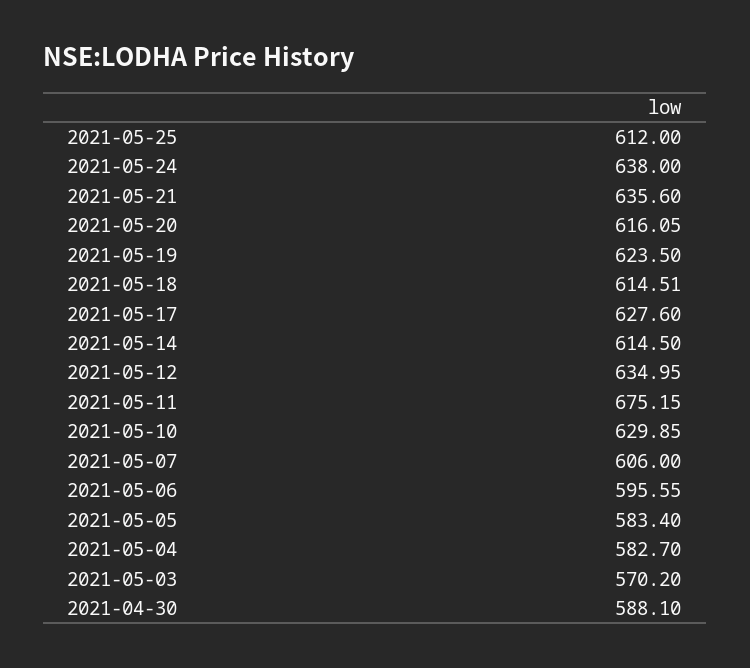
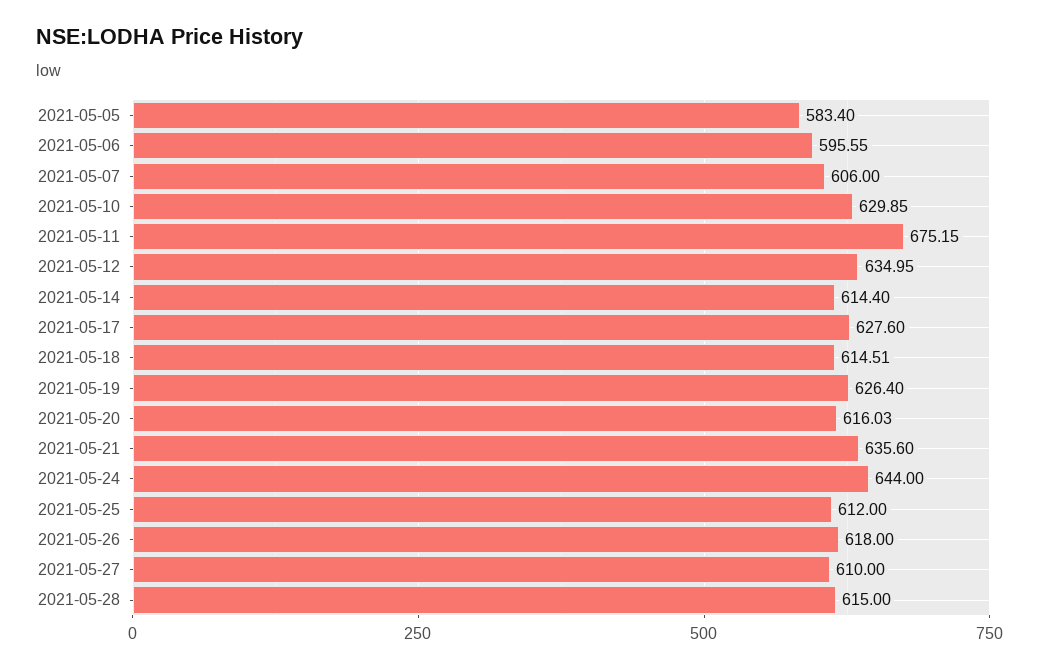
2021-05-24: 638 -> 644
2021-05-20: 616.05 -> 616.03
2021-05-19: 623.5 -> 626.4
2021-05-14: 614.5 -> 614.4
2021-05-04: 582.7 -> none
2021-05-03: 570.2 -> none
2021-04-30: 588.1 -> none
2021-05-26: none -> 618
2021-05-27: none -> 610
2021-05-28: none -> 615

